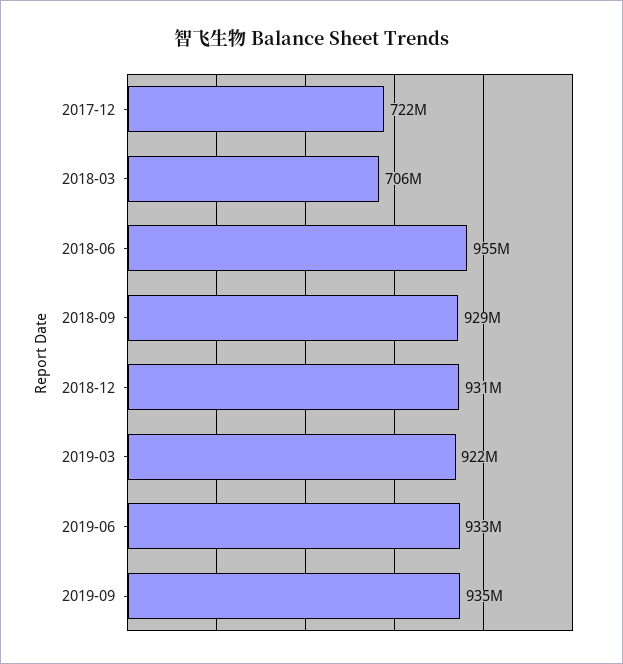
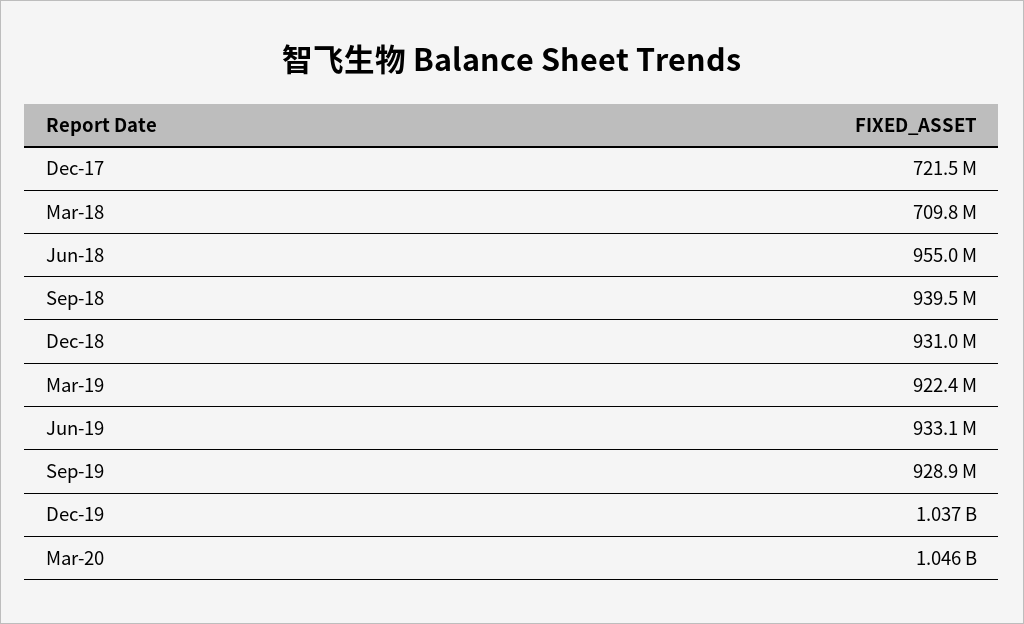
2018-03: 706000000 -> 709800000
2018-09: 929000000 -> 939500000
2019-09: 935000000 -> 928900000
Dec-19: none -> 1037000000
Mar-20: none -> 1046000000

